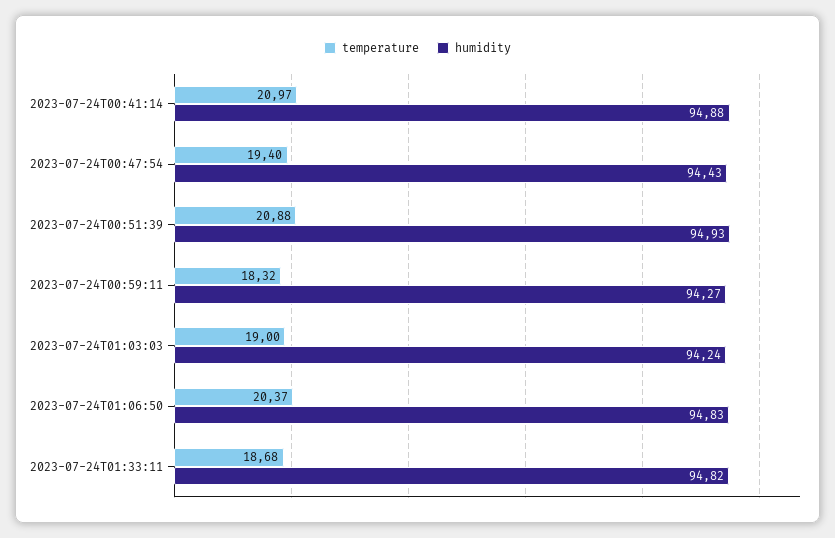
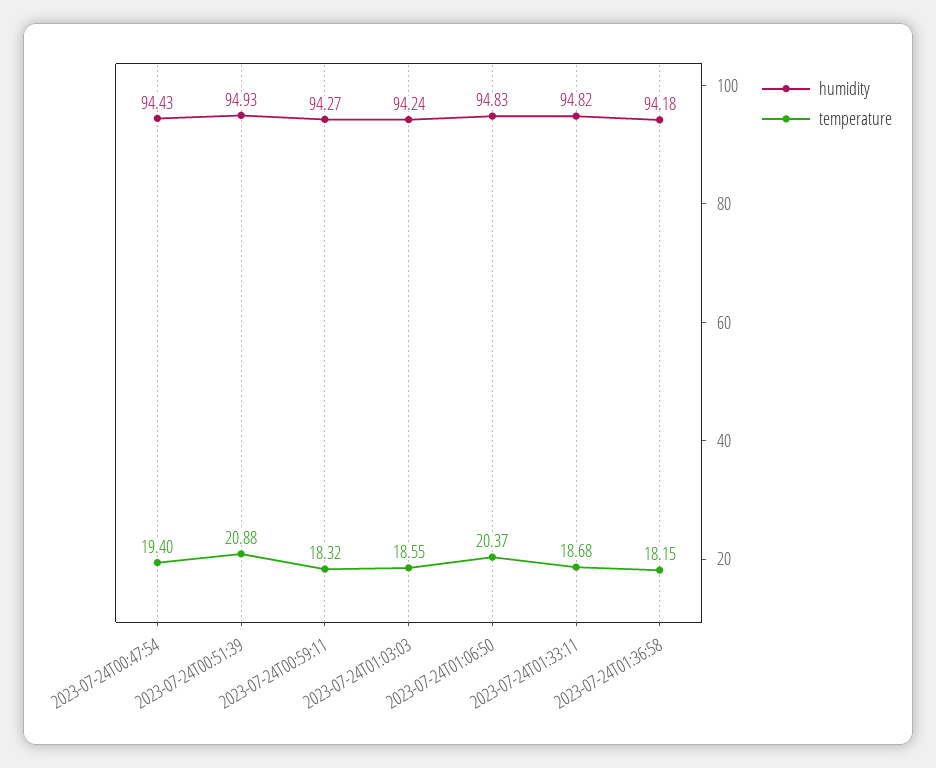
temperature, 2023-07-24T00:41:14: 20.97 -> none
humidity, 2023-07-24T00:41:14: 94.88 -> none
temperature, 2023-07-24T01:03:03: 19 -> 18.55
humidity, 2023-07-24T01:36:58: none -> 94.18
temperature, 2023-07-24T01:36:58: none -> 18.15

